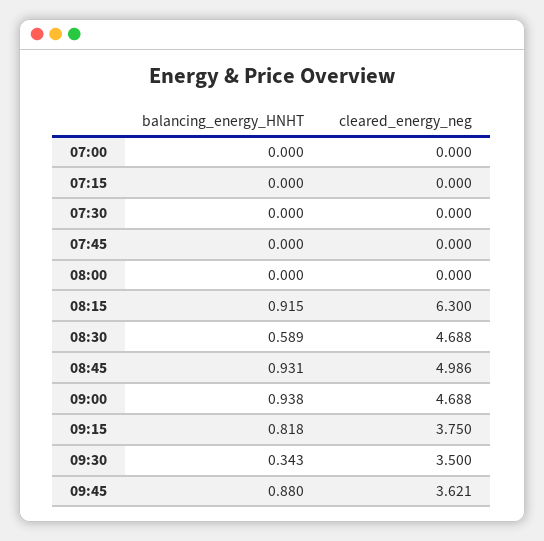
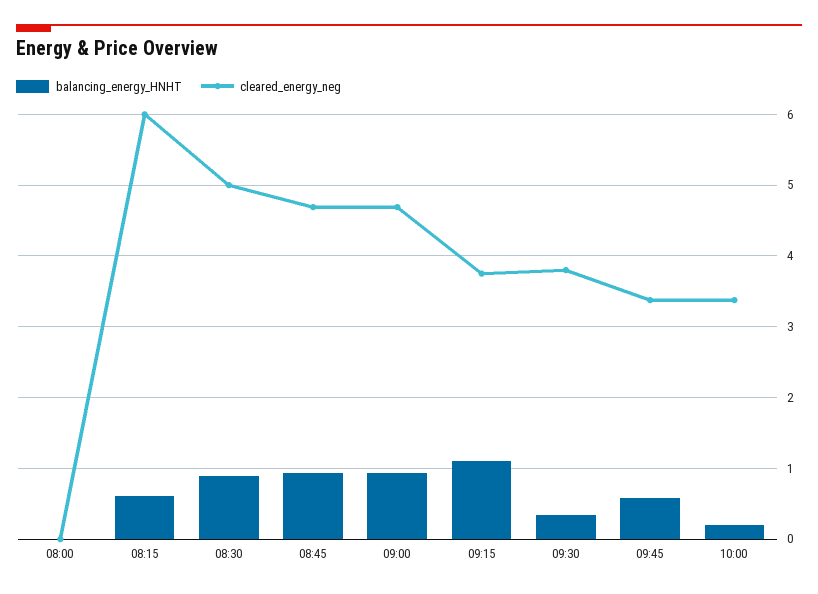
balancing_energy_HNHT, 07:00: 0 -> none
cleared_energy_neg, 07:00: 0 -> none
balancing_energy_HNHT, 07:15: 0 -> none
cleared_energy_neg, 07:15: 0 -> none
balancing_energy_HNHT, 07:30: 0 -> none
cleared_energy_neg, 07:30: 0 -> none
balancing_energy_HNHT, 07:45: 0 -> none
cleared_energy_neg, 07:45: 0 -> none
balancing_energy_HNHT, 08:15: 0.915 -> 0.6
cleared_energy_neg, 08:15: 6.3 -> 6
balancing_energy_HNHT, 08:30: 0.589 -> 0.9
cleared_energy_neg, 08:30: 4.688 -> 5
cleared_energy_neg, 08:45: 4.986 -> 4.7
balancing_energy_HNHT, 09:15: 0.818 -> 1.1
cleared_energy_neg, 09:30: 3.5 -> 3.8
balancing_energy_HNHT, 09:45: 0.88 -> 0.6
cleared_energy_neg, 09:45: 3.621 -> 3.4
balancing_energy_HNHT, 10:00: none -> 0.2
cleared_energy_neg, 10:00: none -> 3.4

